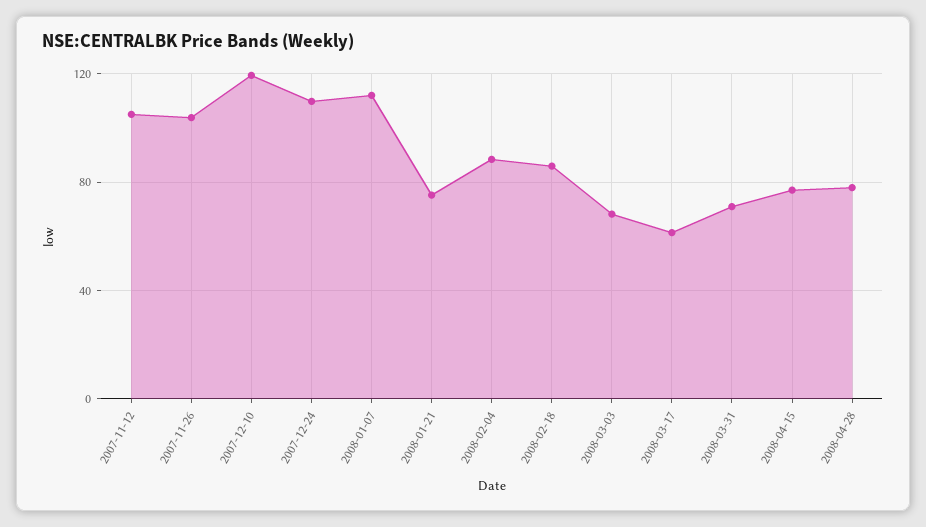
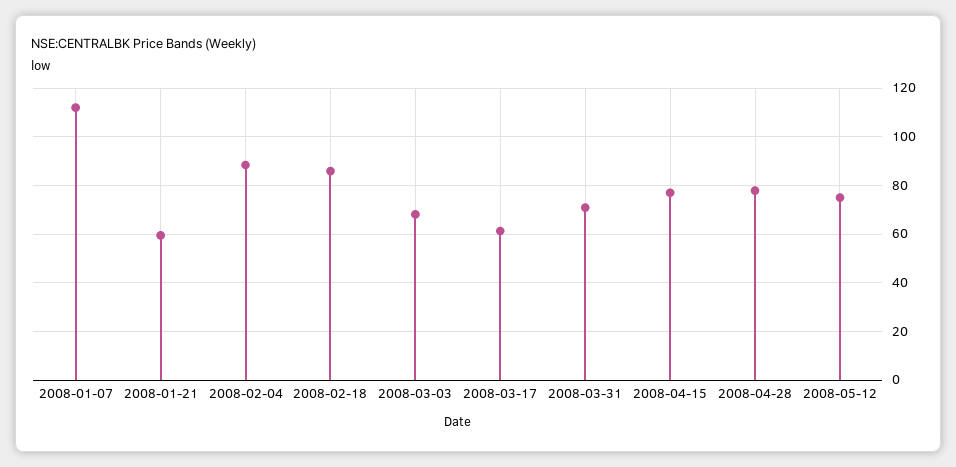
2007-11-12: 105 -> none
2007-11-26: 105 -> none
2007-12-10: 120 -> none
2007-12-24: 110 -> none
2008-01-21: 75 -> 60
2008-05-12: none -> 75

